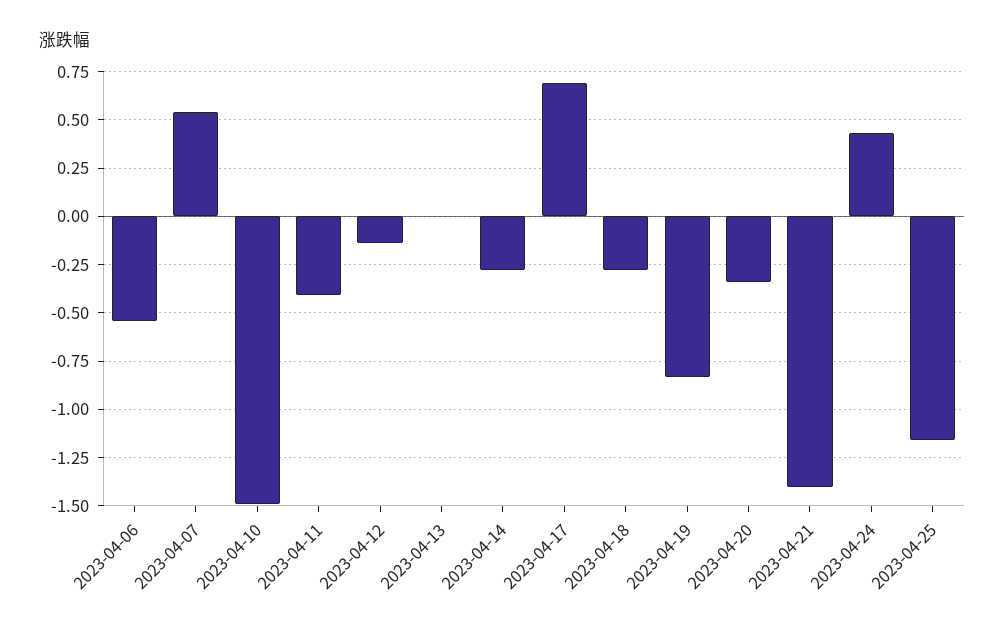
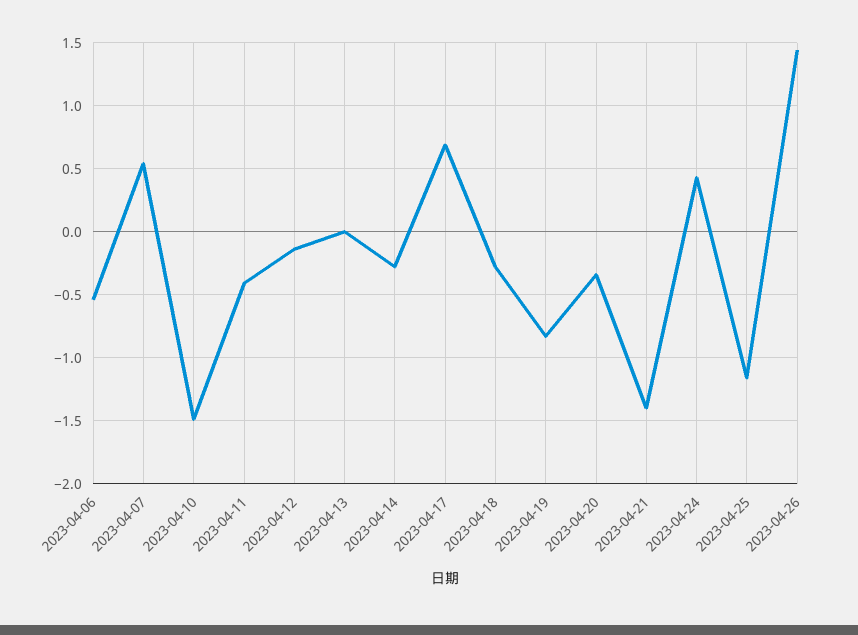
2023-04-26: none -> 1.45

